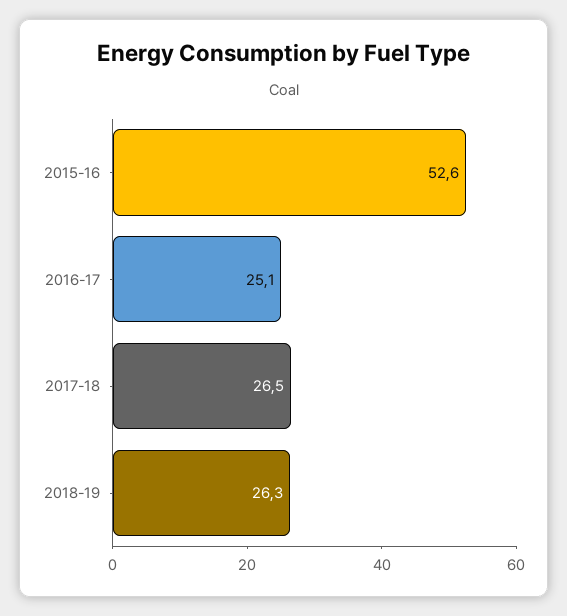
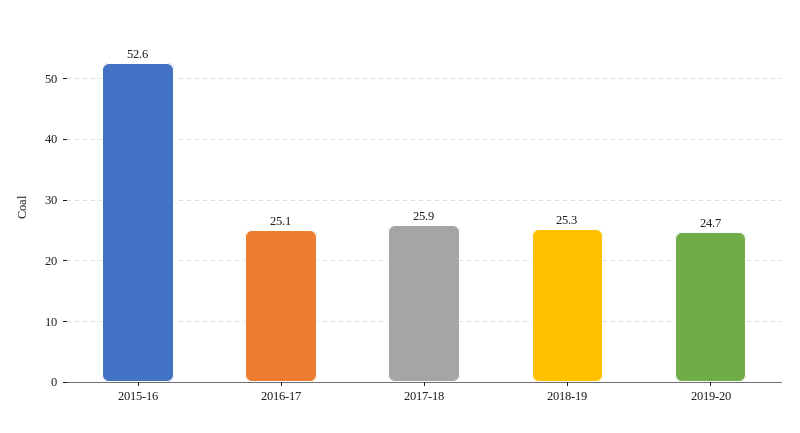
2017-18: 26.5 -> 25.9
2018-19: 26.3 -> 25.3
2019-20: none -> 24.7

